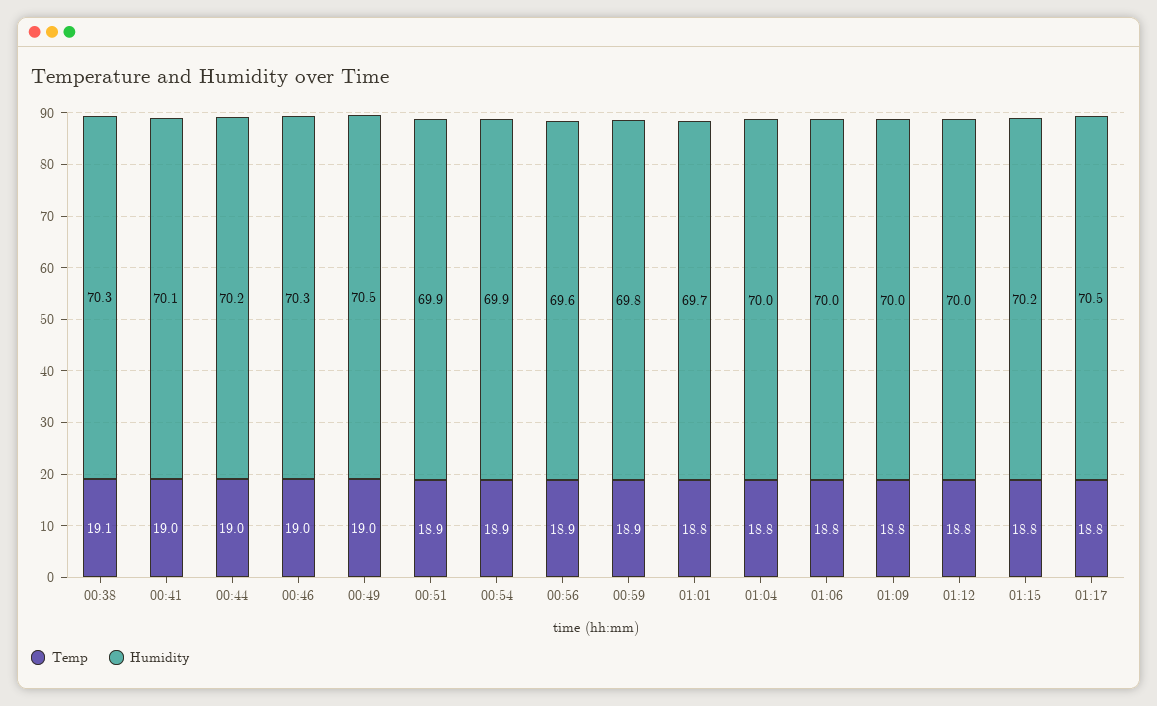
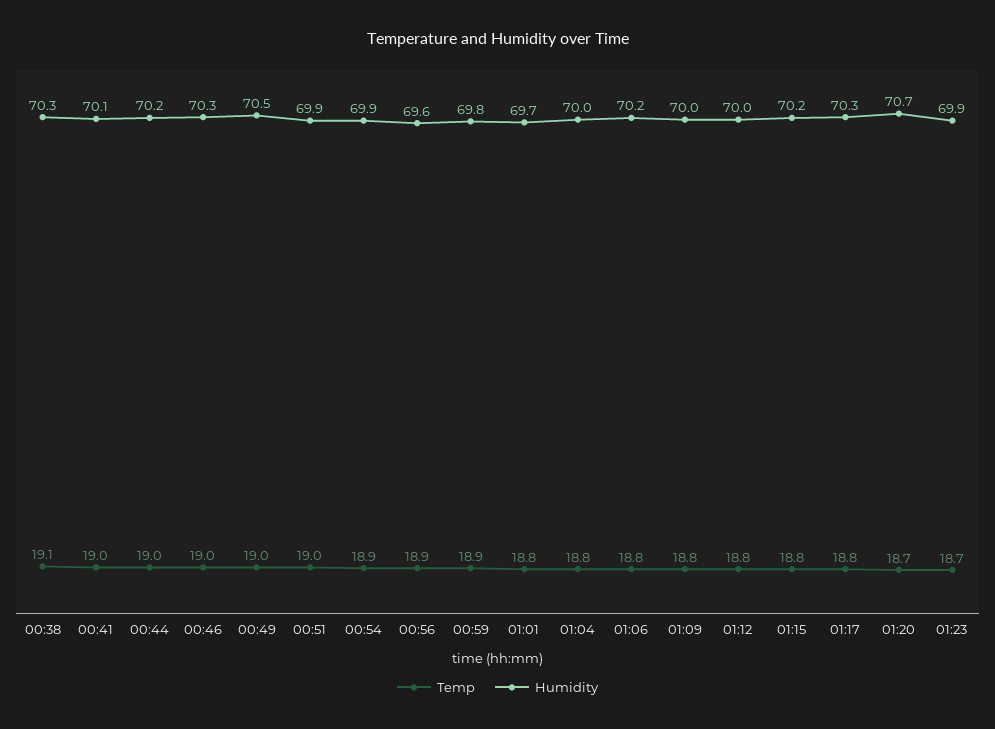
Temp, 00:51: 18.9 -> 19
Humidity, 01:06: 70 -> 70.2
Humidity, 01:17: 70.5 -> 70.3
Temp, 01:20: none -> 18.7
Humidity, 01:20: none -> 70.7
Temp, 01:23: none -> 18.7
Humidity, 01:23: none -> 69.9

